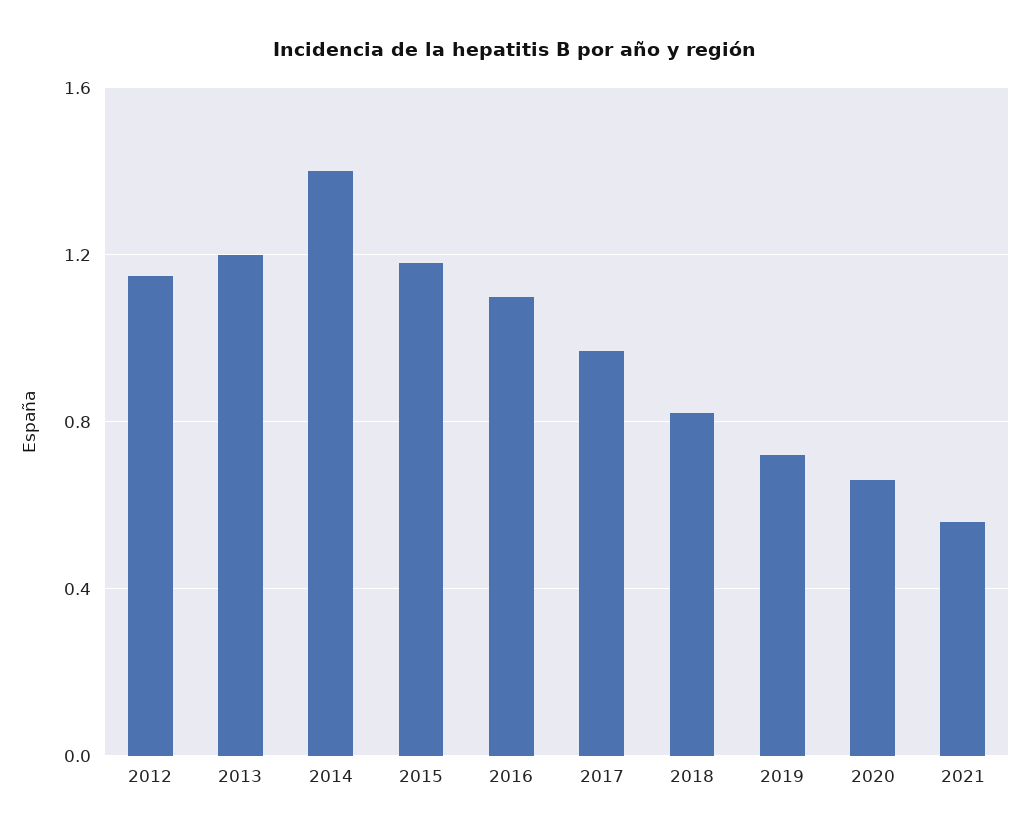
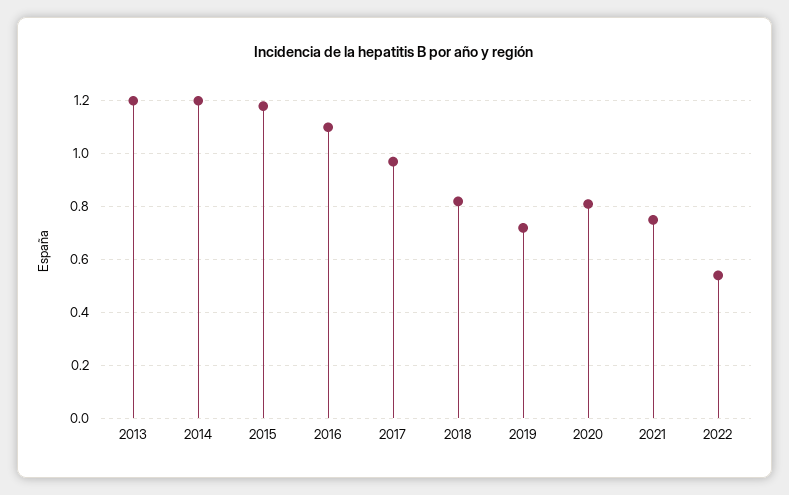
2012: 1.15 -> none
2014: 1.4 -> 1.2
2020: 0.65 -> 0.8
2021: 0.55 -> 0.75
2022: none -> 0.55

